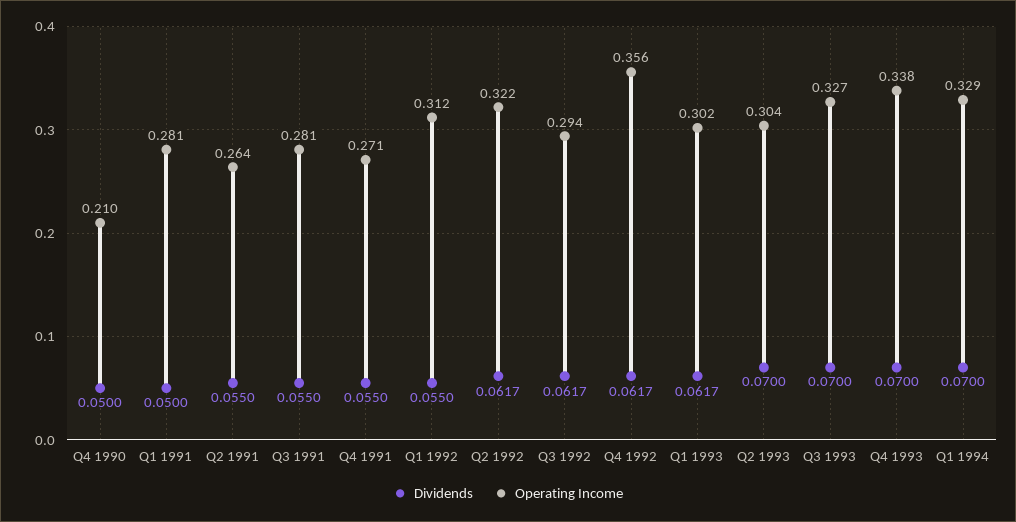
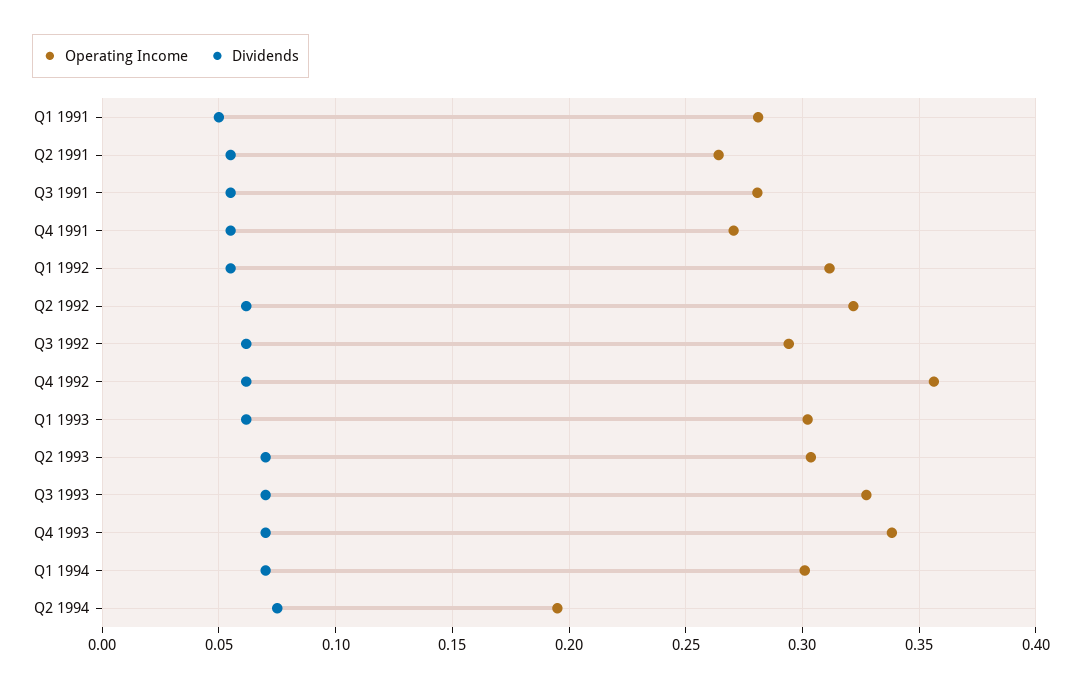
Dividends, Q4 1990: 0.05 -> none
Operating Income, Q4 1990: 0.21 -> none
Operating Income, Q1 1994: 0.329 -> 0.3
Operating Income, Q2 1994: none -> 0.195
Dividends, Q2 1994: none -> 0.075

